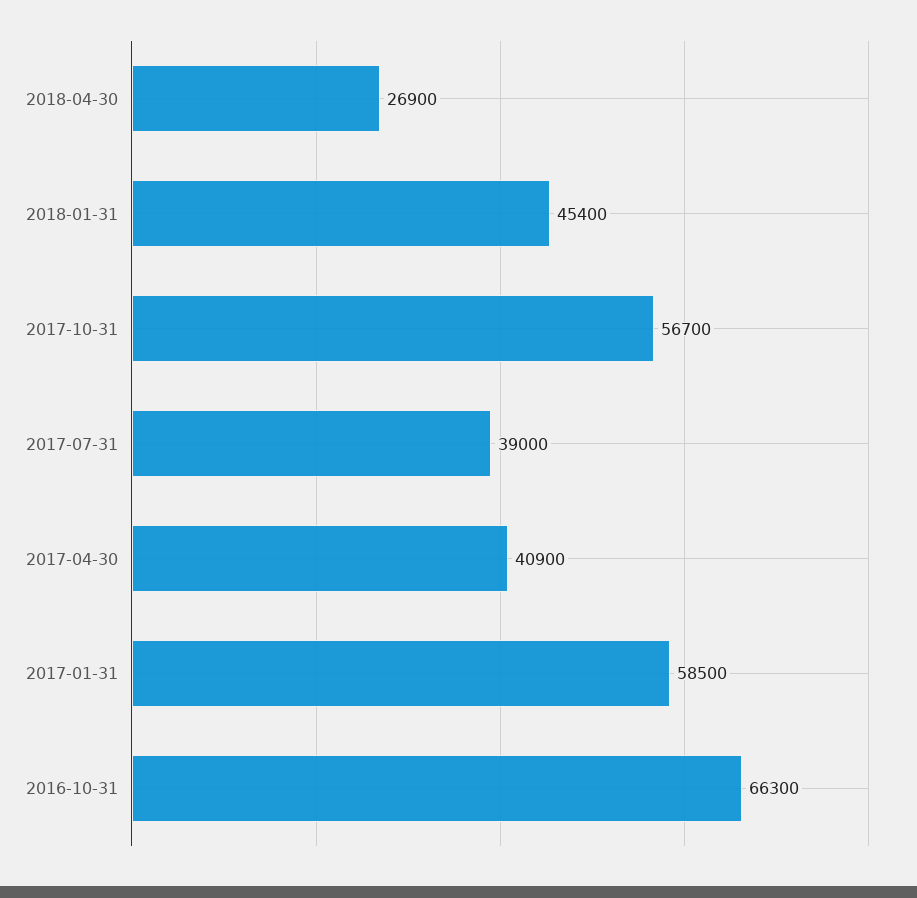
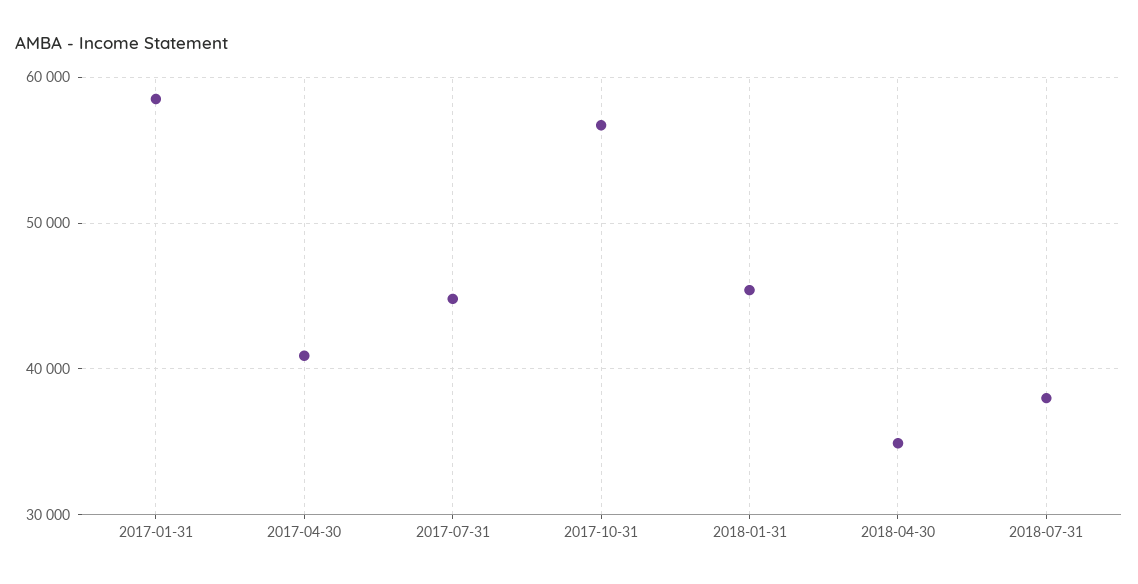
2018-04-30: 26900 -> 35000
2017-07-31: 39000 -> 45000
2016-10-31: 66300 -> none
2018-07-31: none -> 38000

